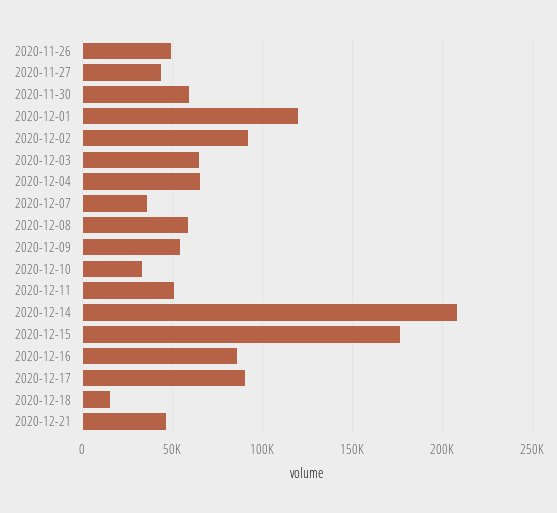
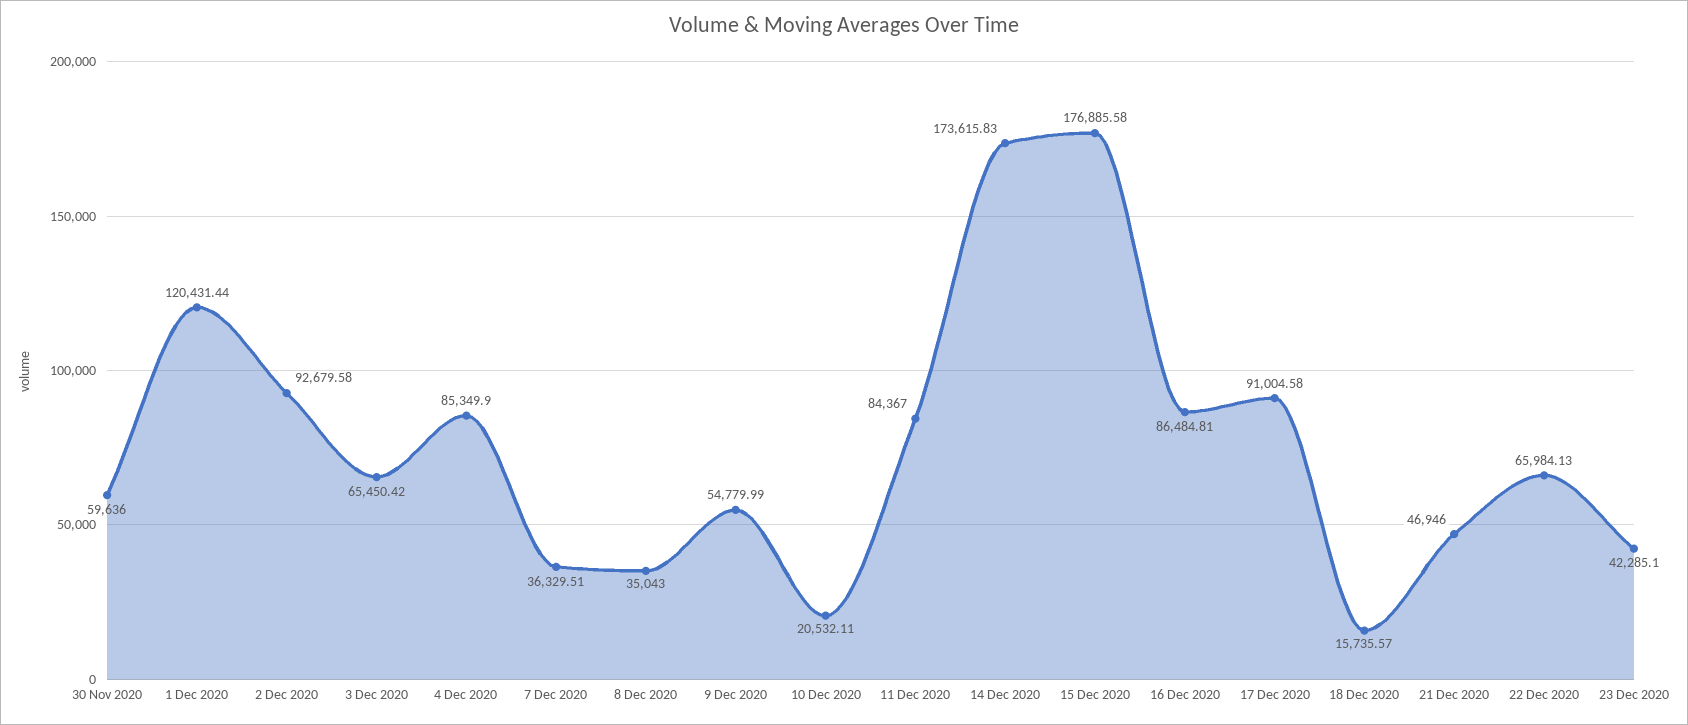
2020-11-26: 50000 -> none
2020-11-27: 45000 -> none
2020-12-04: 65000 -> 85349.9
2020-12-08: 60000 -> 35043
2020-12-10: 35000 -> 20532.11
2020-12-11: 50000 -> 84367
2020-12-14: 210000 -> 173615.83
22 Dec 2020: none -> 65984.13
23 Dec 2020: none -> 42285.1

